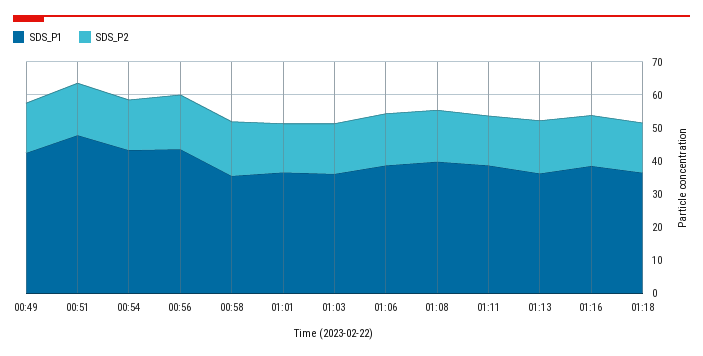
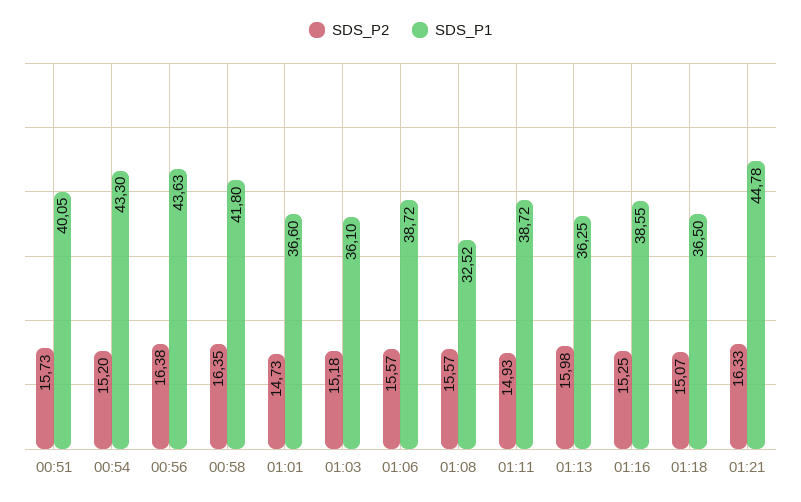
SDS_P1, 00:49: 42.5 -> none
SDS_P2, 00:49: 15 -> none
SDS_P1, 00:51: 47.5 -> 40.05
SDS_P1, 00:58: 35 -> 41.8
SDS_P1, 01:08: 40 -> 32.52
SDS_P2, 01:21: none -> 16.33
SDS_P1, 01:21: none -> 44.78

